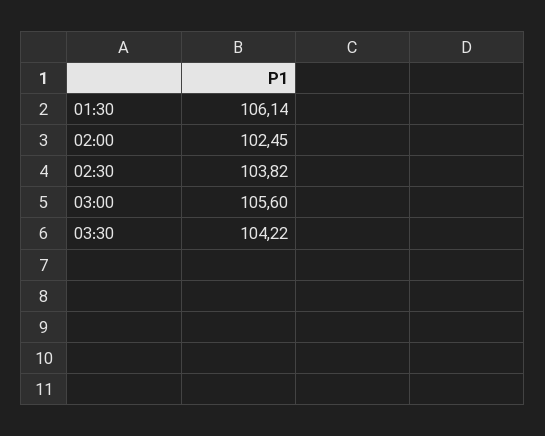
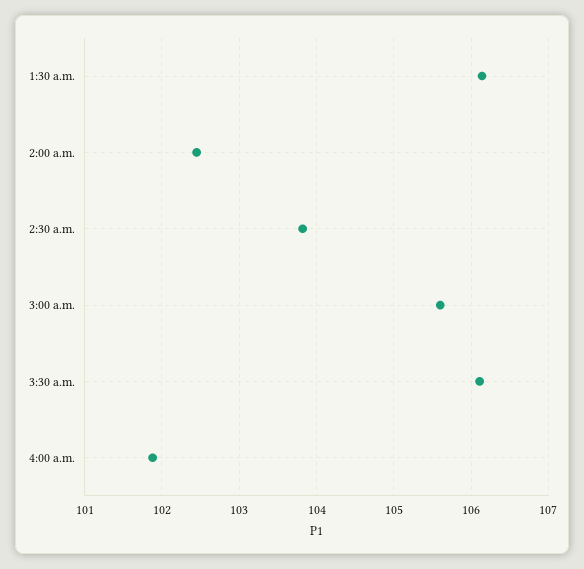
03:30: 104.22 -> 106.1
4:00 a.m.: none -> 101.9

